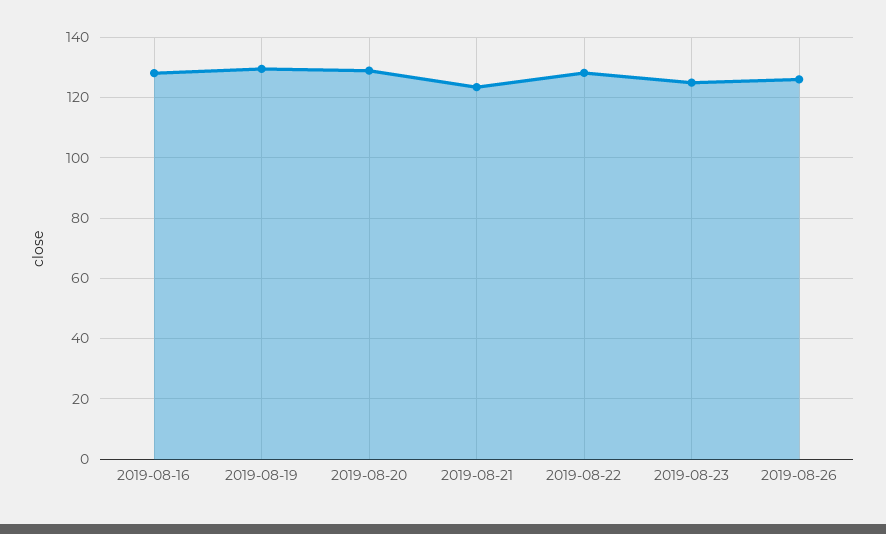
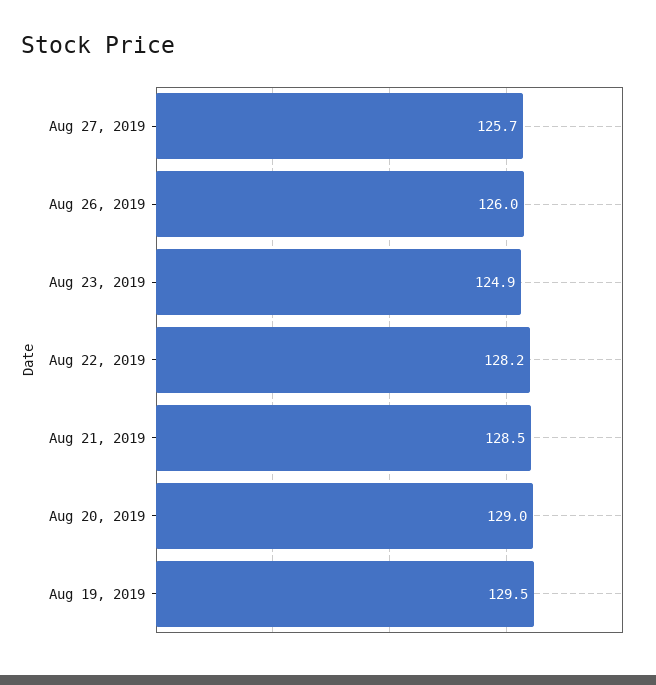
2019-08-16: 128 -> none
2019-08-21: 124 -> 128.5
Aug 27, 2019: none -> 125.7

